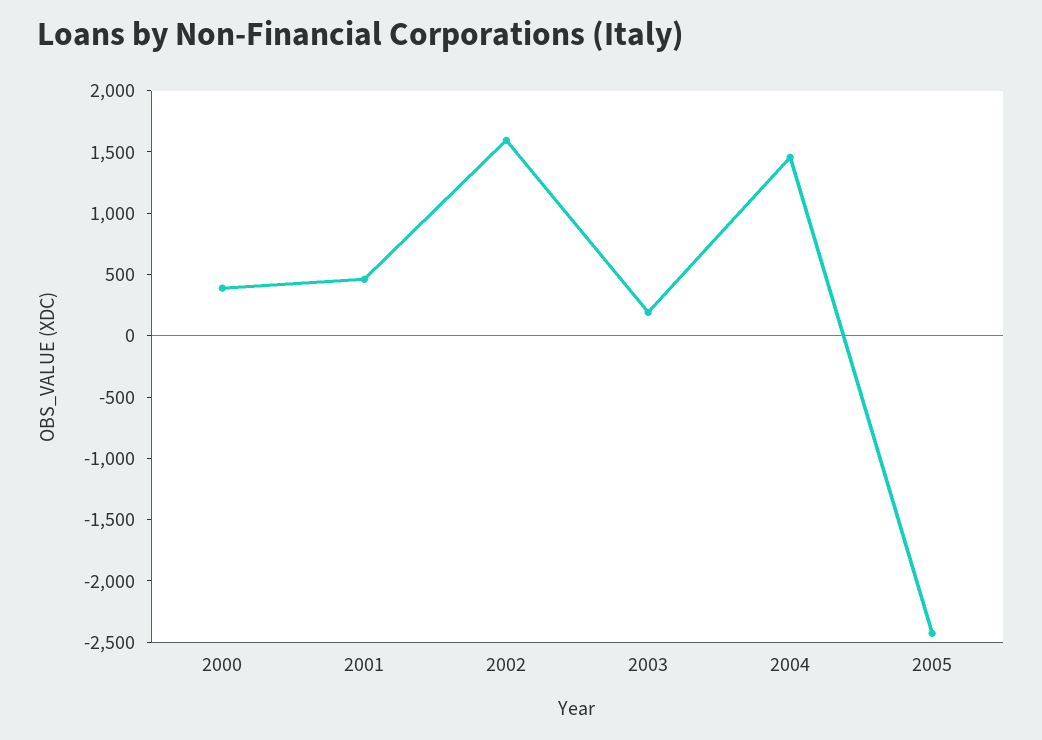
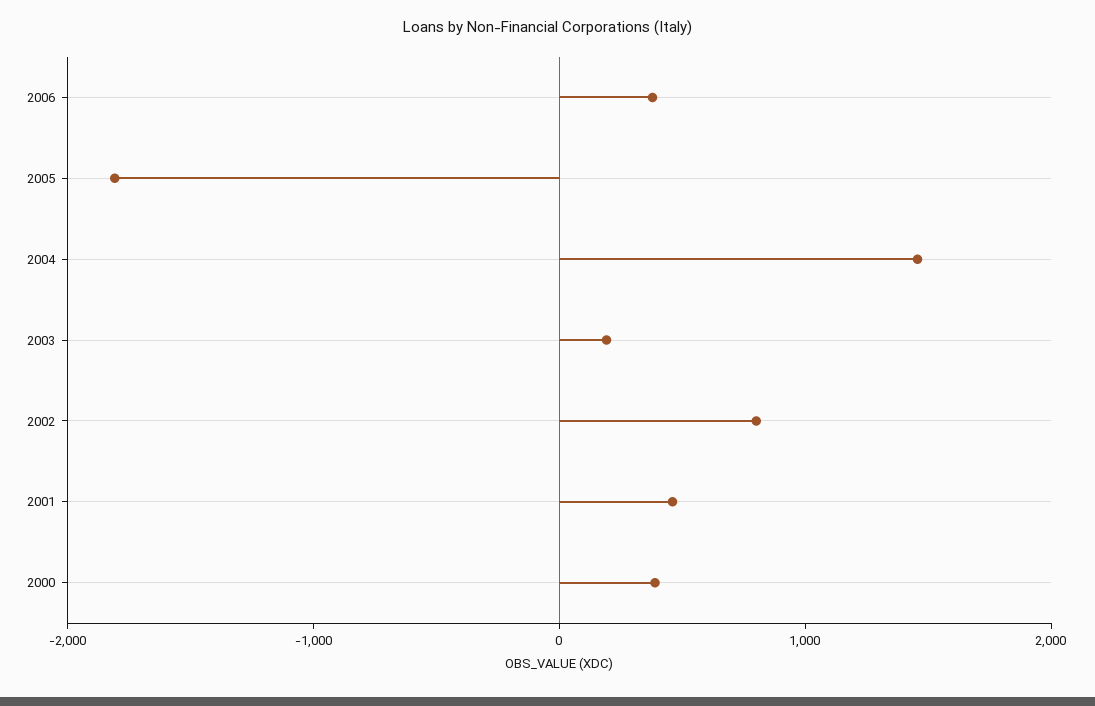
2002: 1600 -> 800
2005: -2400 -> -1800
2006: none -> 400

